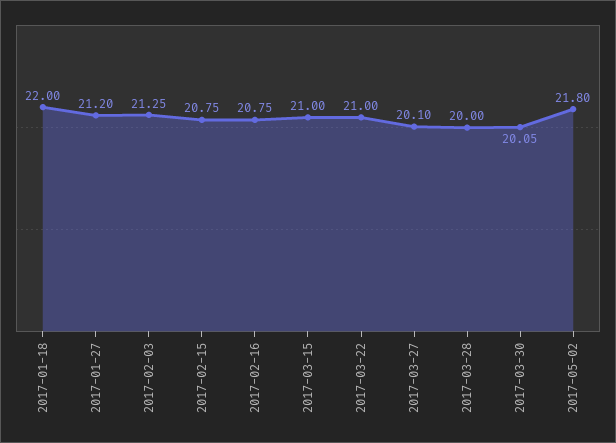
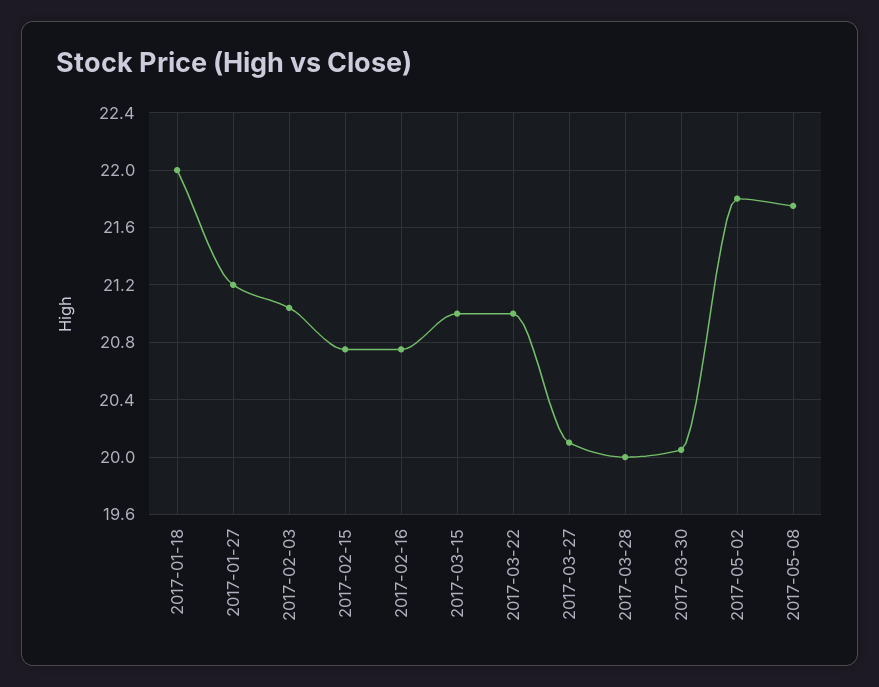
2017-02-03: 21.25 -> 21.05
2017-05-08: none -> 21.75

